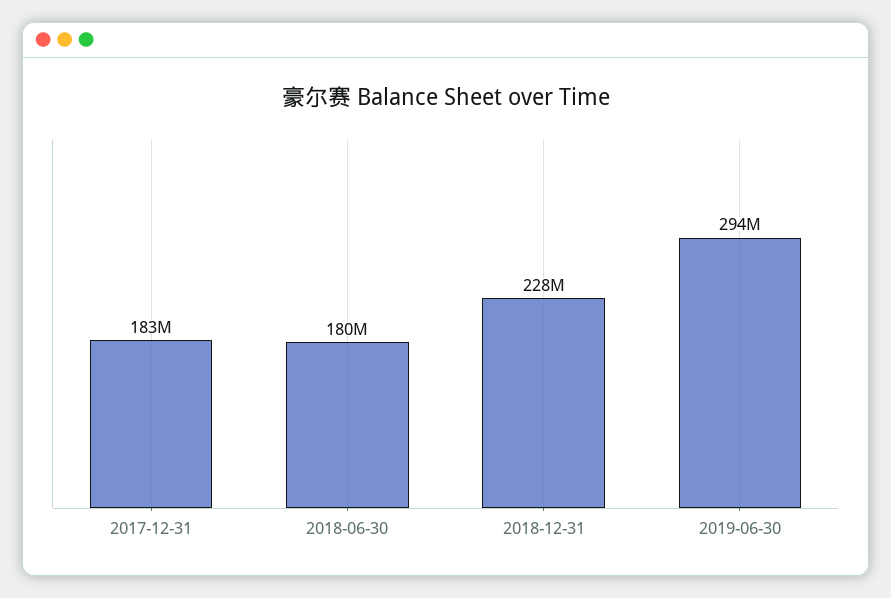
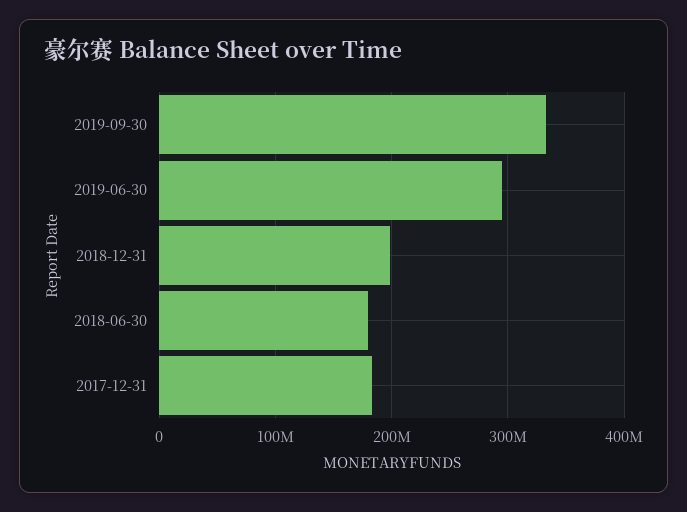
2018-12-31: 228000000 -> 200000000
2019-09-30: none -> 330000000

